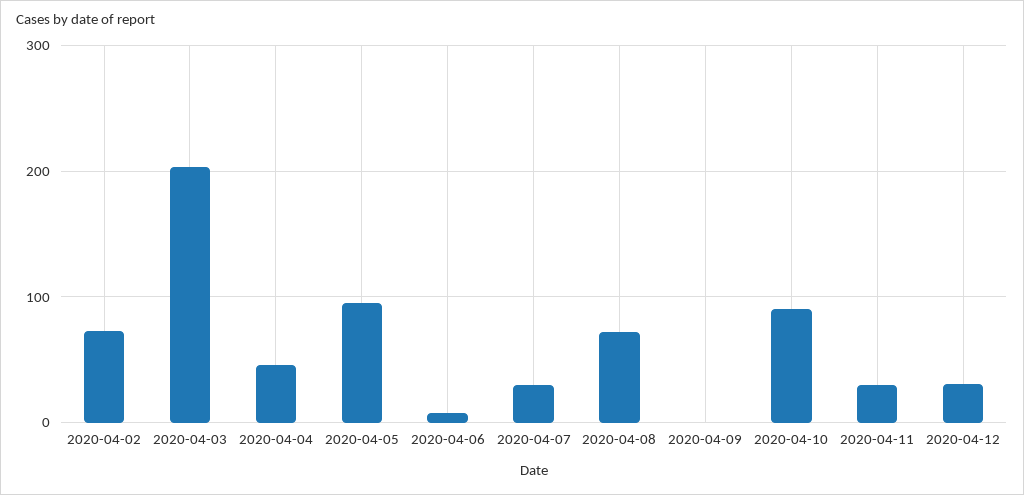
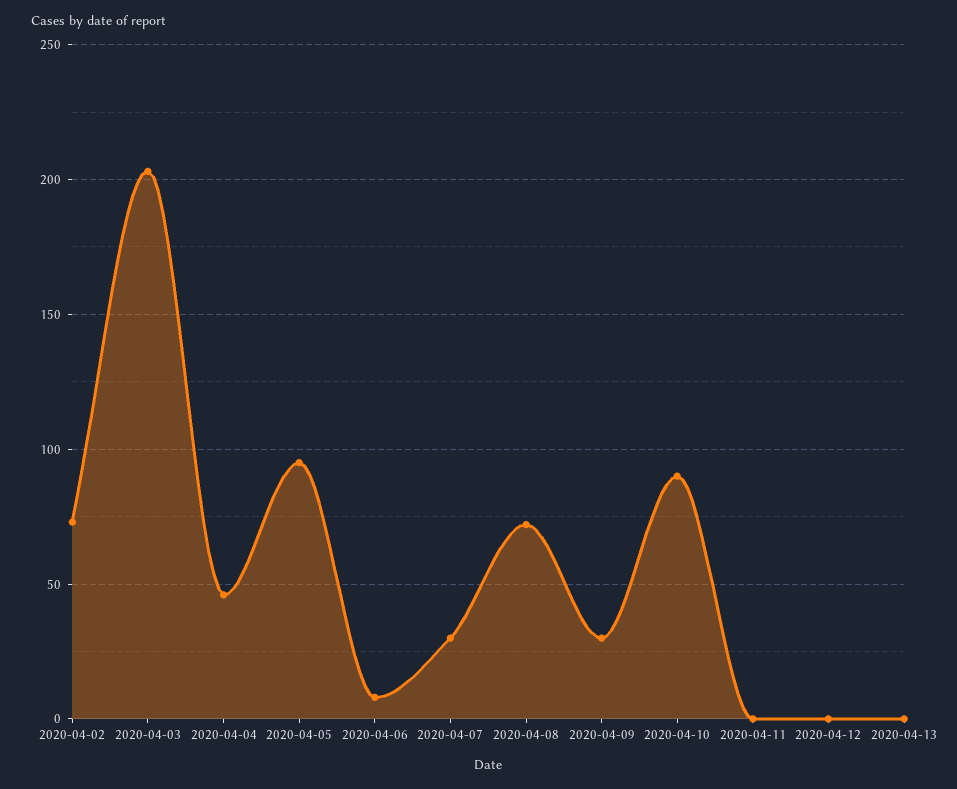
2020-04-09: 0 -> 30
2020-04-11: 30 -> 0
2020-04-12: 30 -> 0
2020-04-13: none -> 0

